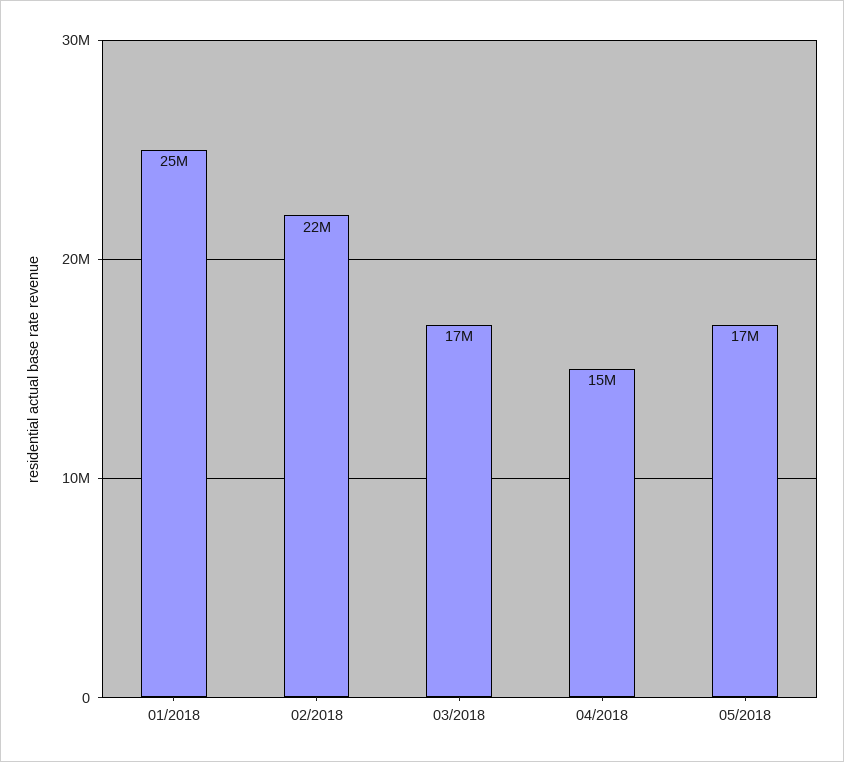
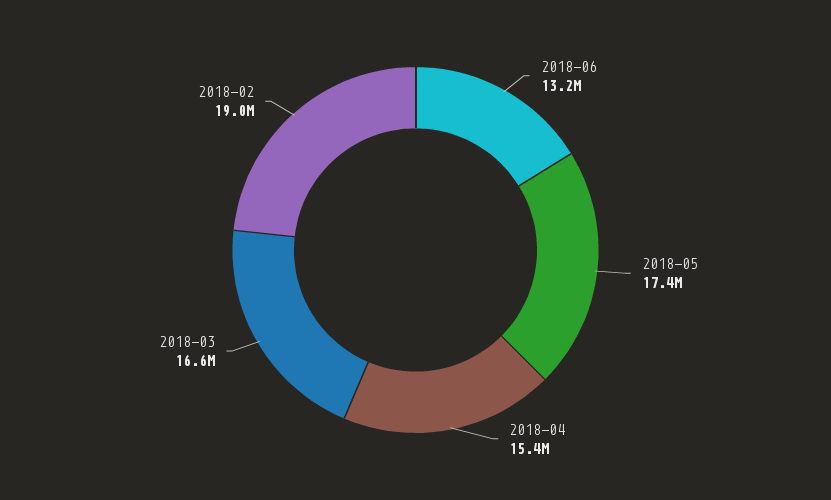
01/2018: 25000000 -> none
02/2018: 22000000 -> 19000000
2018-06: none -> 13200000

